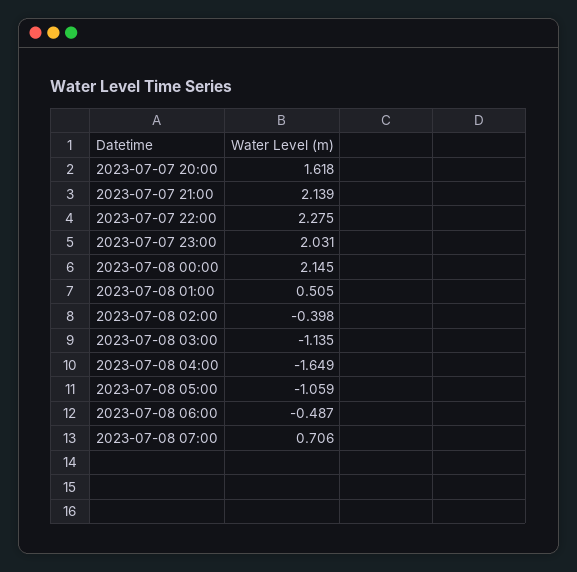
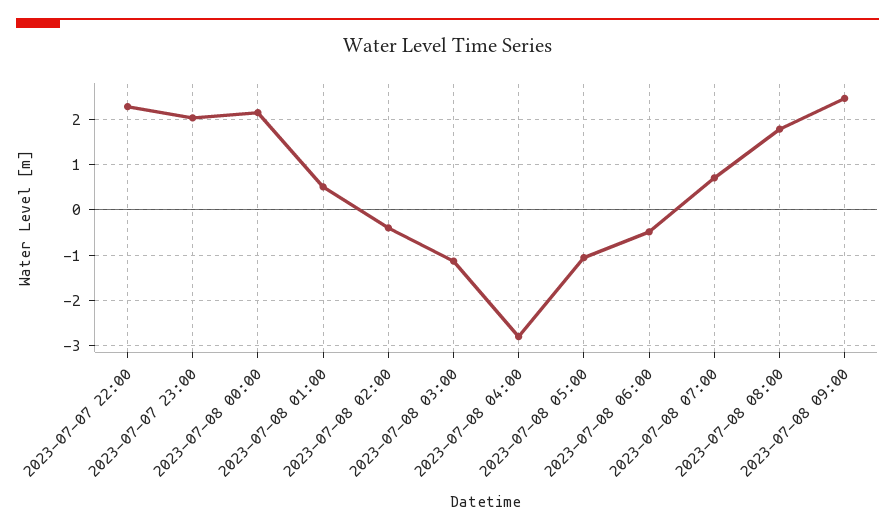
2023-07-07 20:00: 1.618 -> none
2023-07-07 21:00: 2.139 -> none
2023-07-08 04:00: -1.649 -> -2.8
2023-07-08 08:00: none -> 1.8
2023-07-08 09:00: none -> 2.4

